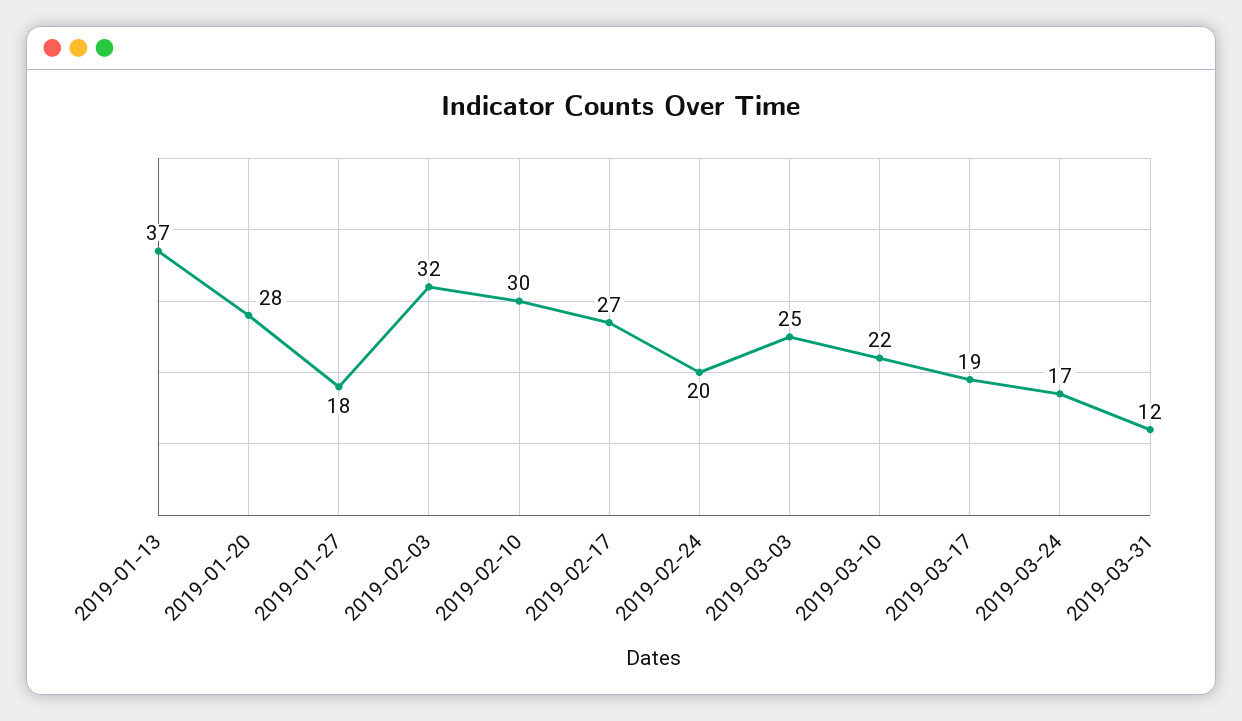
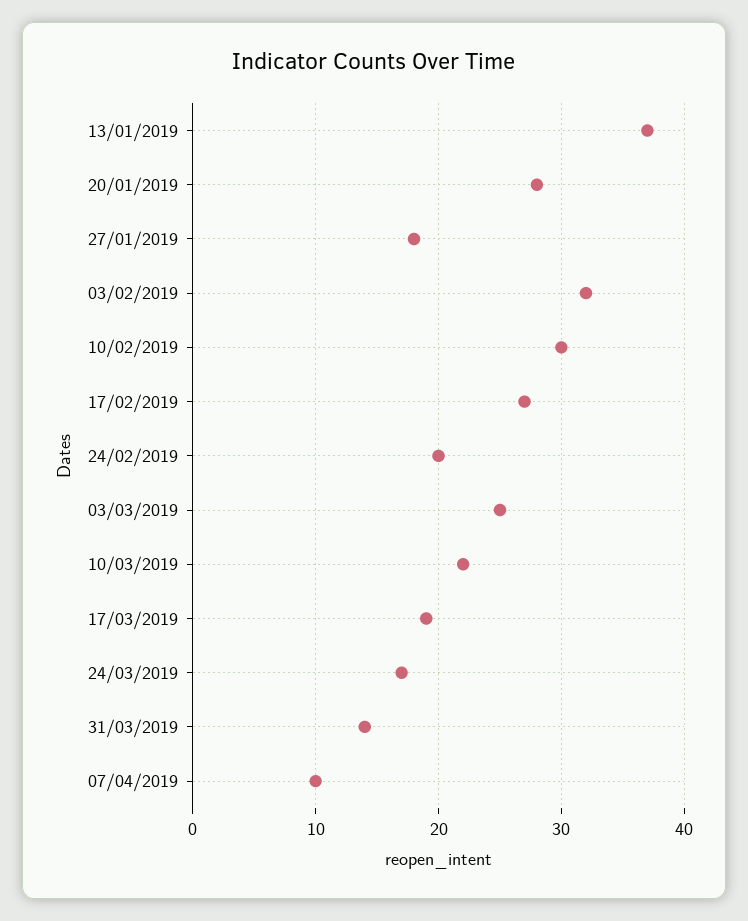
2019-03-31: 12 -> 14
07/04/2019: none -> 10

